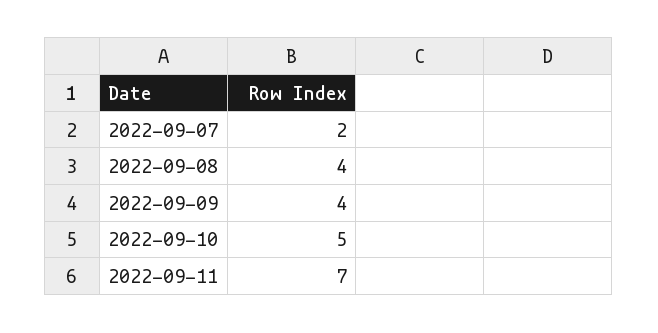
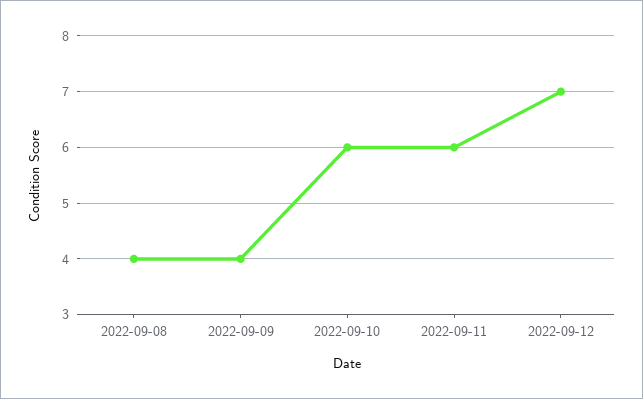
2022-09-07: 2 -> none
2022-09-10: 5 -> 6
2022-09-11: 7 -> 6
2022-09-12: none -> 7

